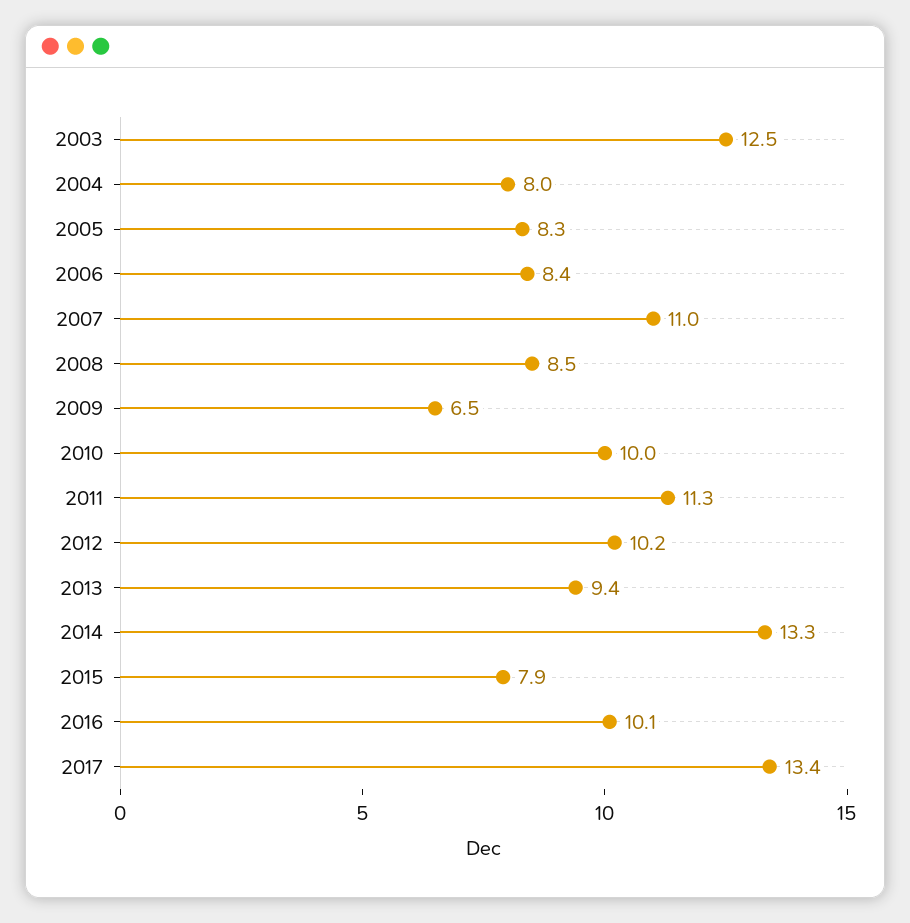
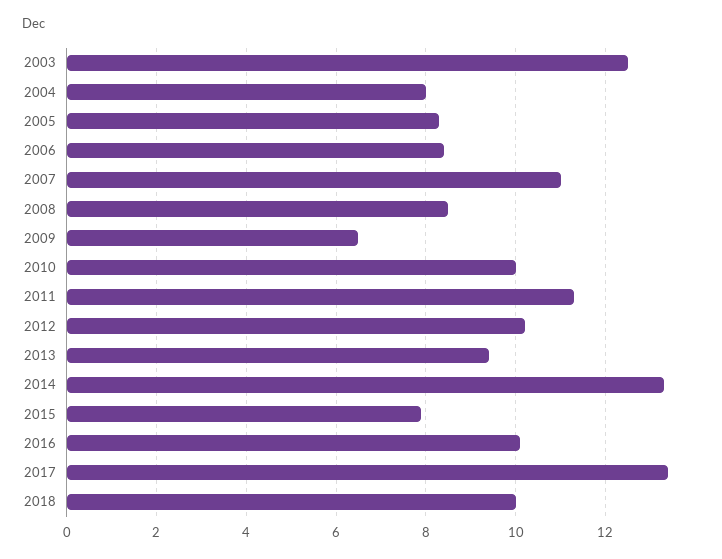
2018: none -> 10

